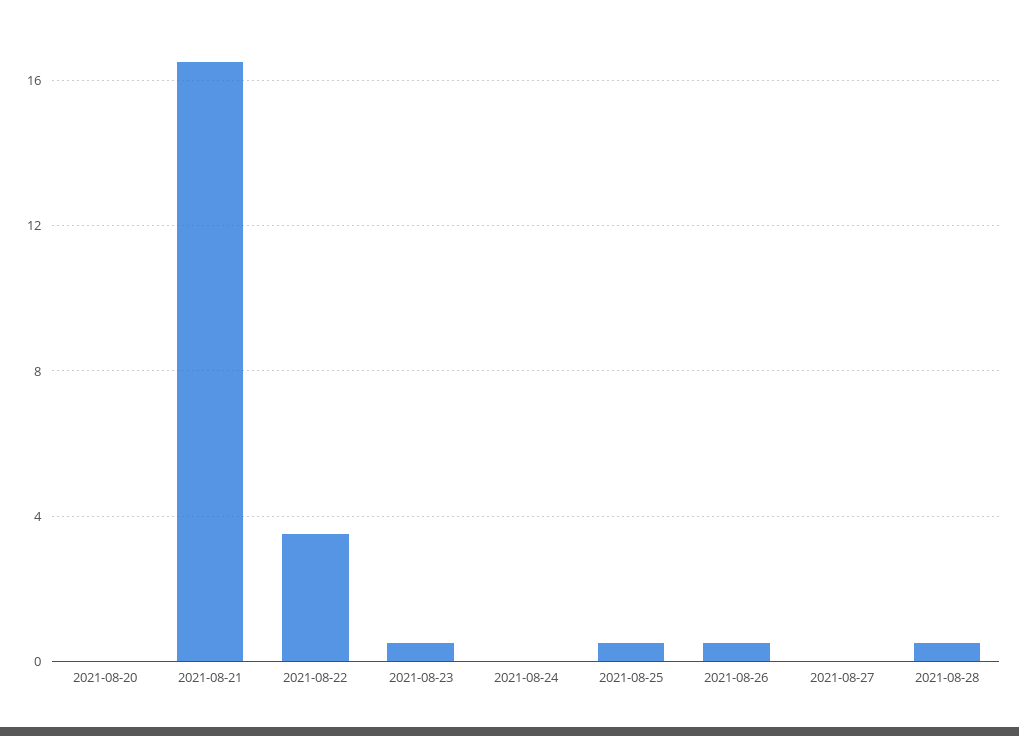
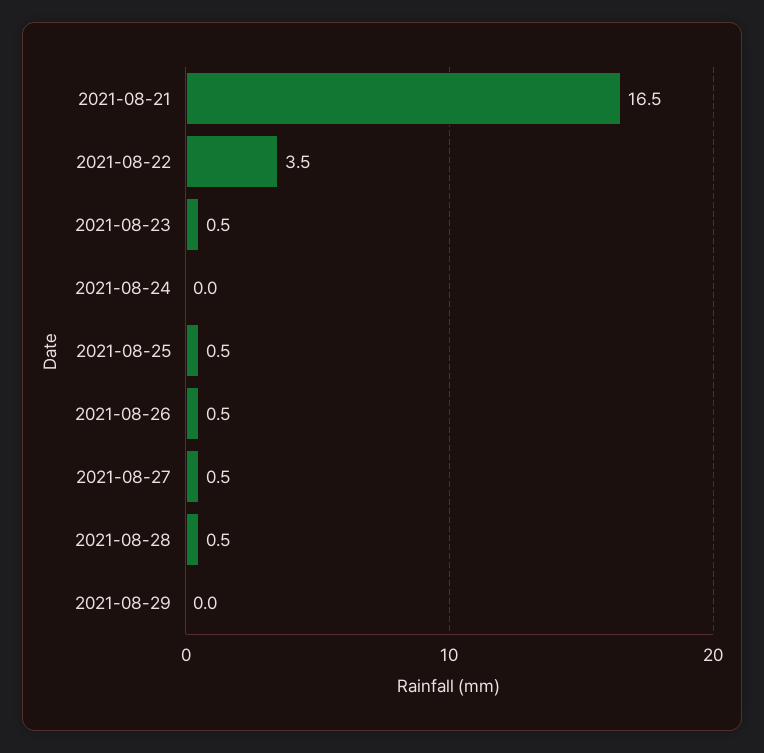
2021-08-20: 0 -> none
2021-08-27: 0 -> 0.5
2021-08-29: none -> 0

